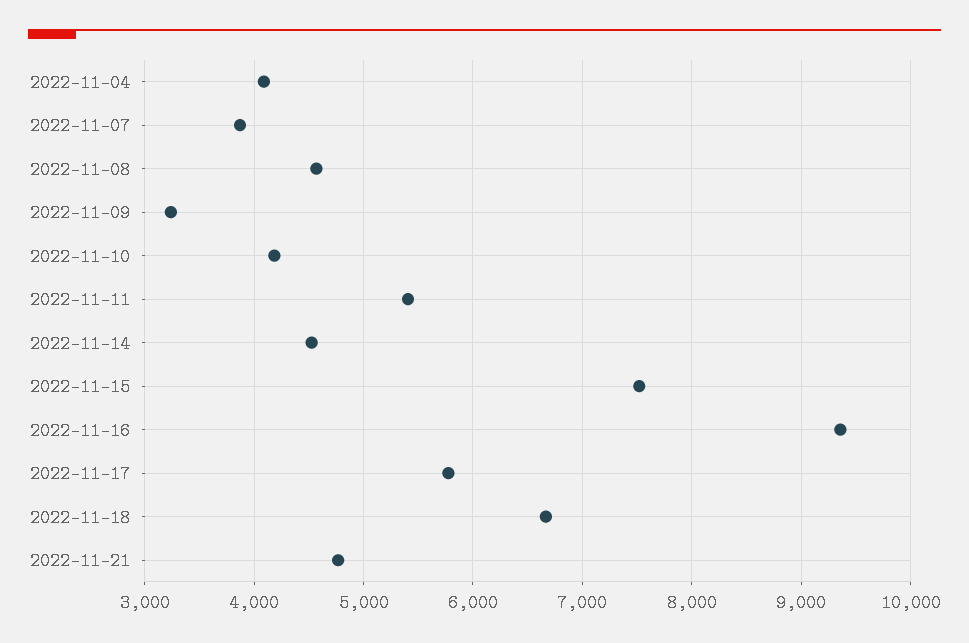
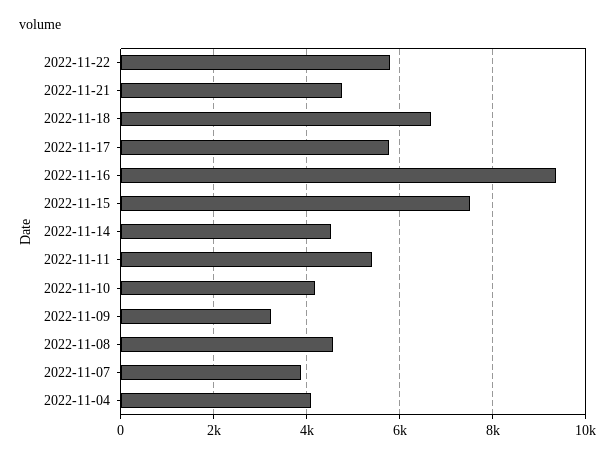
2022-11-22: none -> 5800

